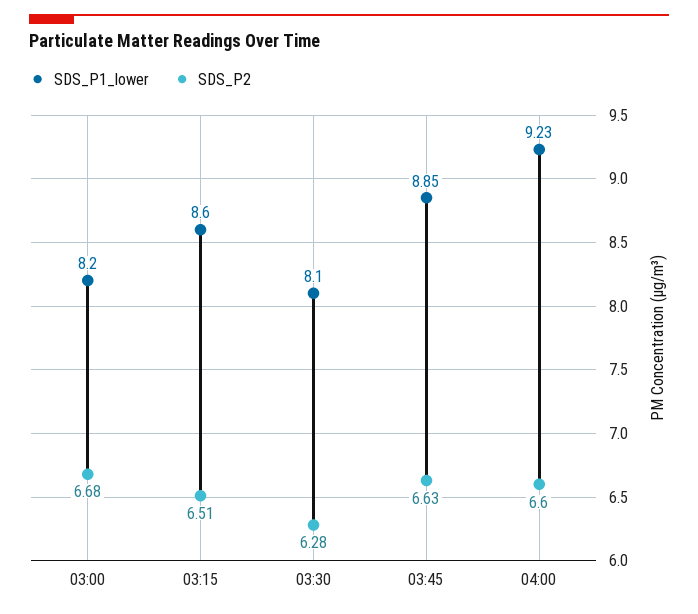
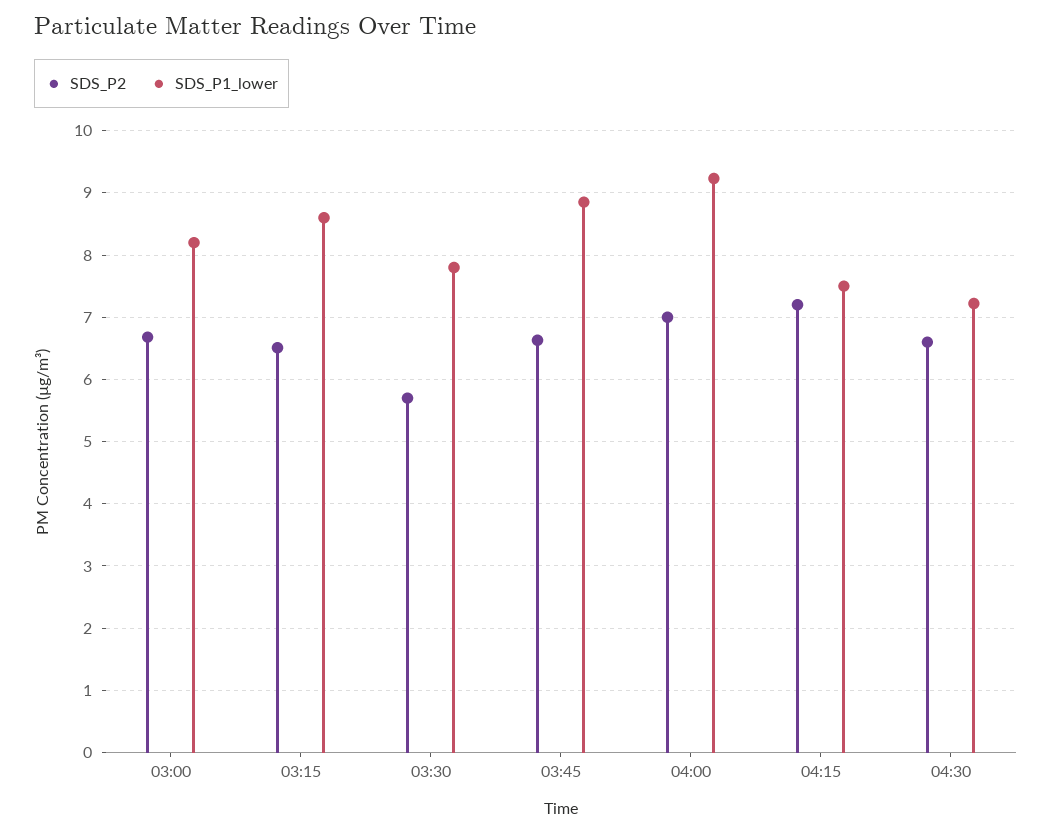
SDS_P1_lower, 03:30: 8.1 -> 7.8
SDS_P2, 03:30: 6.28 -> 5.7
SDS_P2, 04:00: 6.6 -> 7
SDS_P2, 04:15: none -> 7.2
SDS_P1_lower, 04:15: none -> 7.5
SDS_P2, 04:30: none -> 6.6
SDS_P1_lower, 04:30: none -> 7.2

